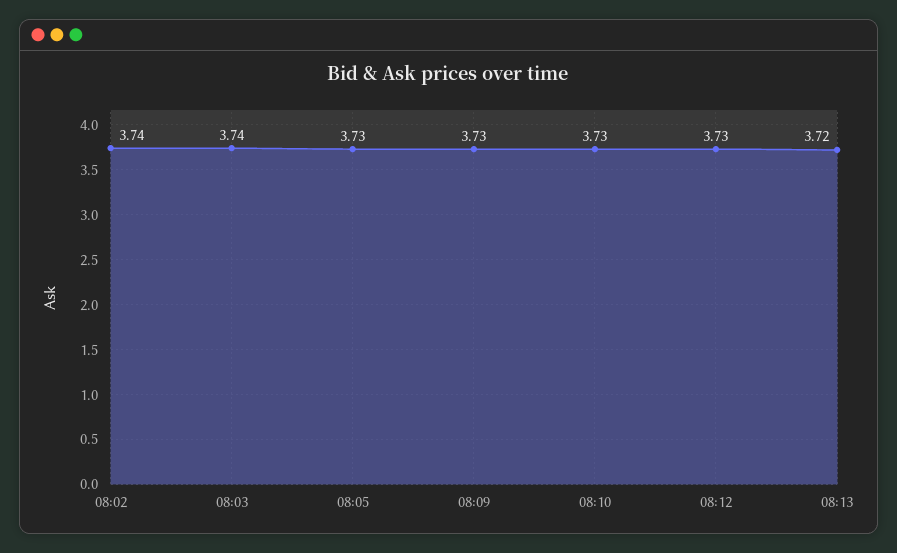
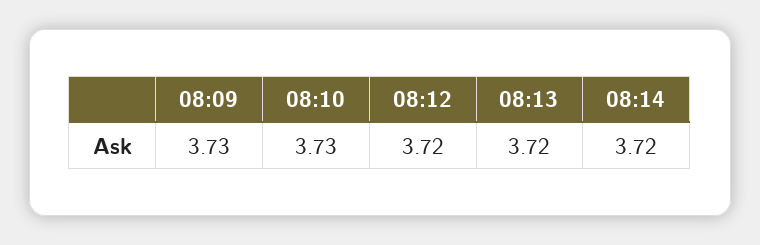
08:02: 3.74 -> none
08:03: 3.74 -> none
08:05: 3.73 -> none
08:12: 3.73 -> 3.72
08:14: none -> 3.72

